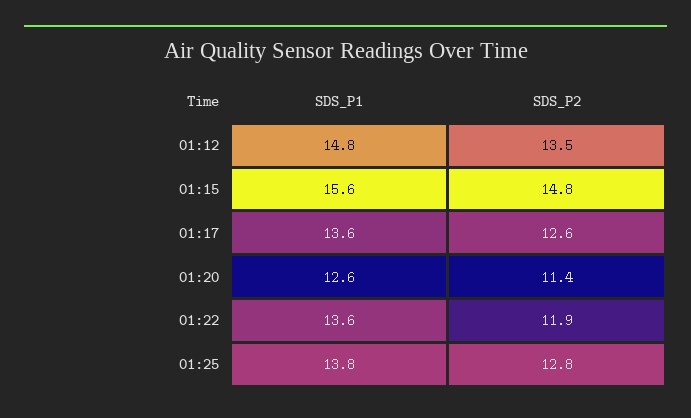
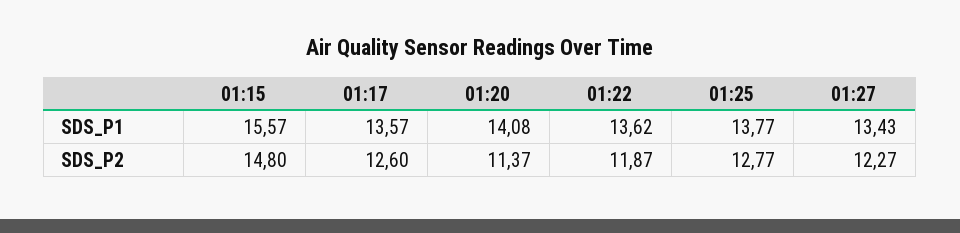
SDS_P1, 01:12: 14.8 -> none
SDS_P2, 01:12: 13.5 -> none
SDS_P1, 01:20: 12.6 -> 14.08
SDS_P1, 01:27: none -> 13.43
SDS_P2, 01:27: none -> 12.27

